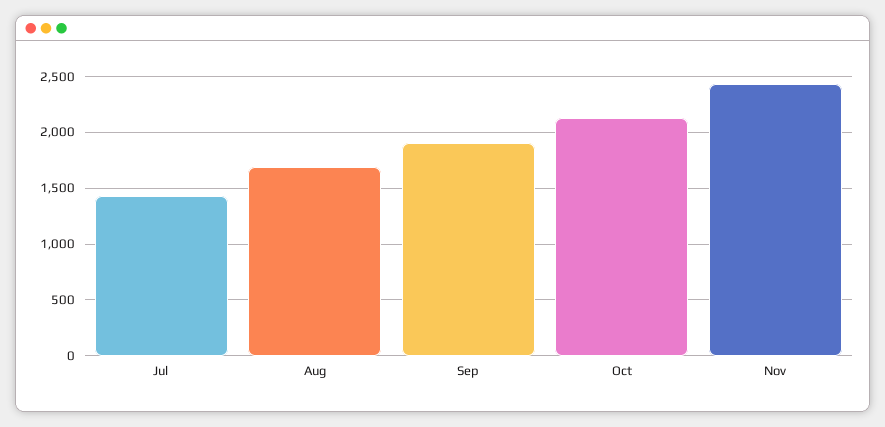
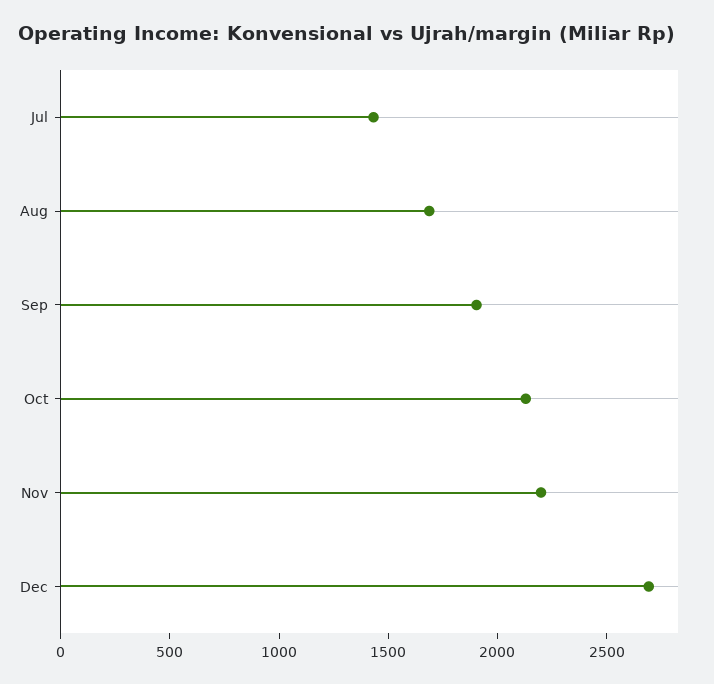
Nov: 2400 -> 2200
Dec: none -> 2700

